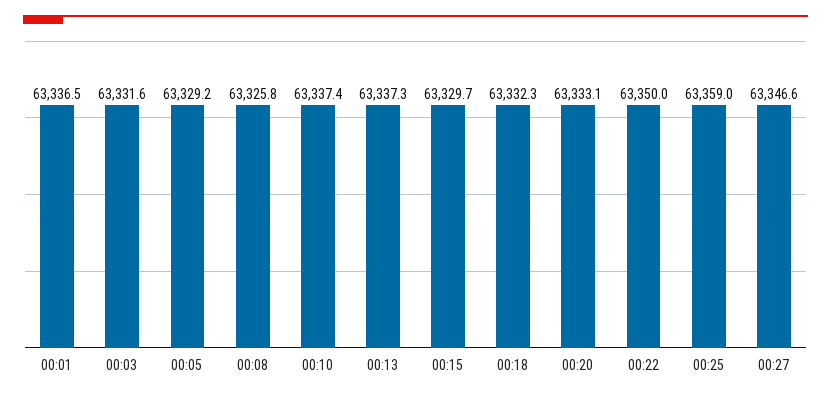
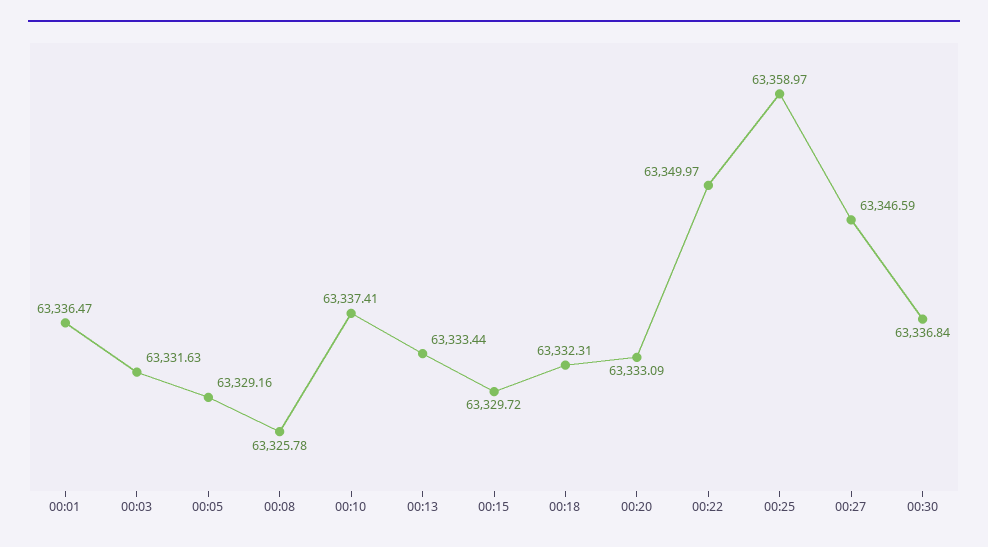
00:13: 63337.3 -> 63333.44
00:30: none -> 63336.84

